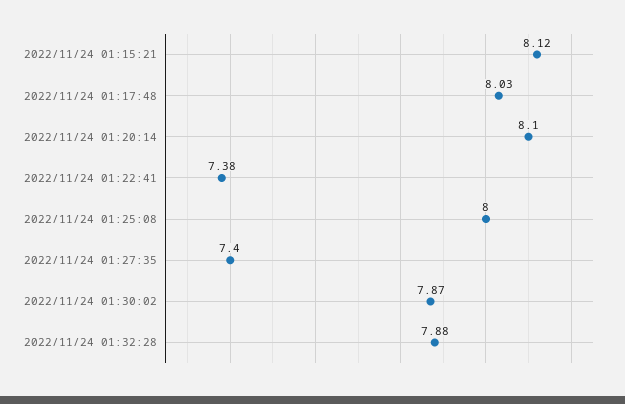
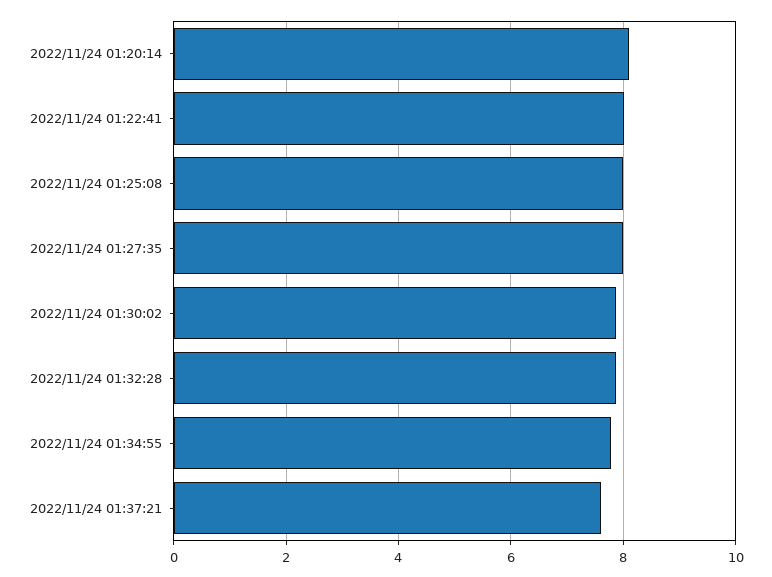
2022/11/24 01:15:21: 8.12 -> none
2022/11/24 01:17:48: 8.03 -> none
2022/11/24 01:22:41: 7.38 -> 8
2022/11/24 01:27:35: 7.4 -> 8
2022/11/24 01:34:55: none -> 7.8
2022/11/24 01:37:21: none -> 7.6

